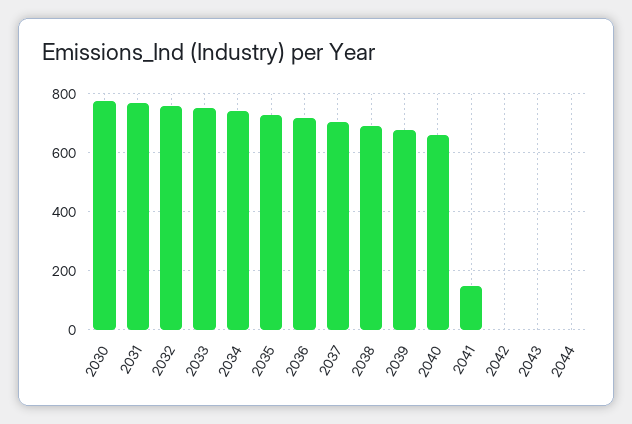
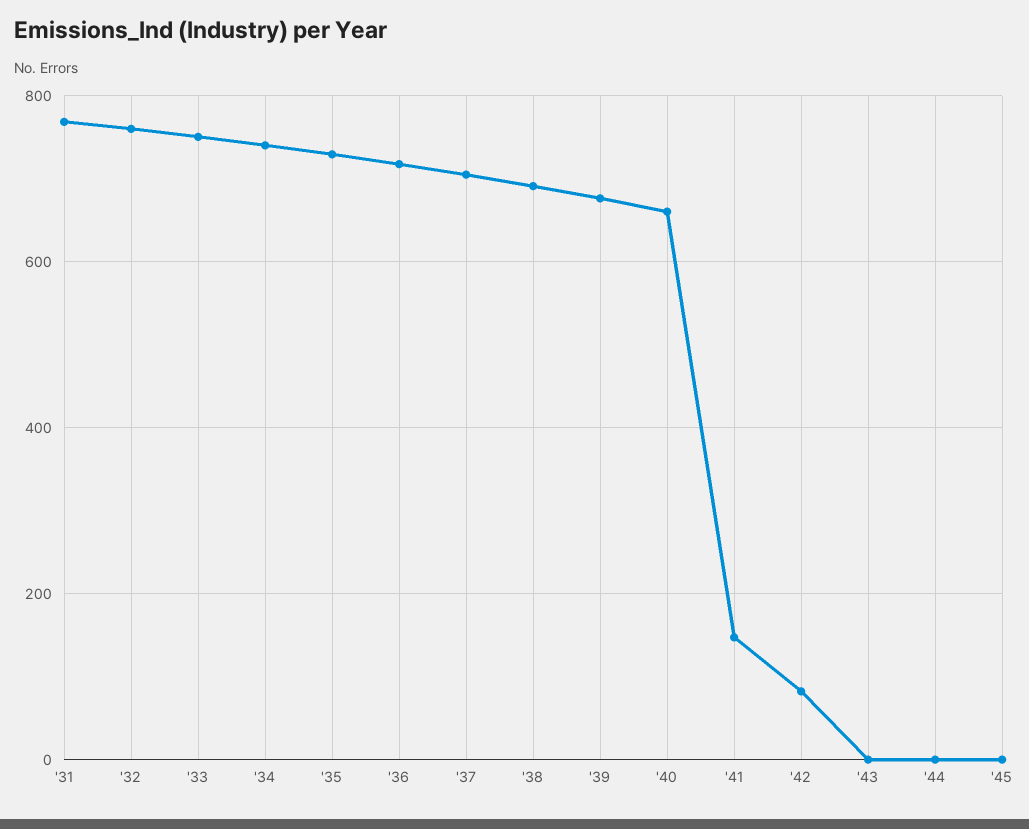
2030: 775 -> none
2042: 0 -> 80
'45: none -> 0

